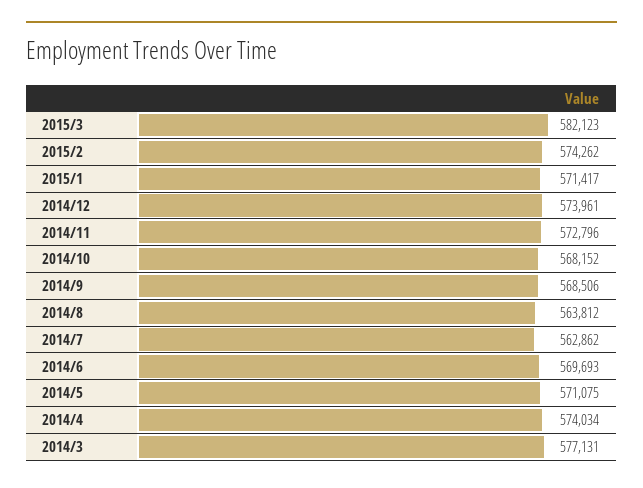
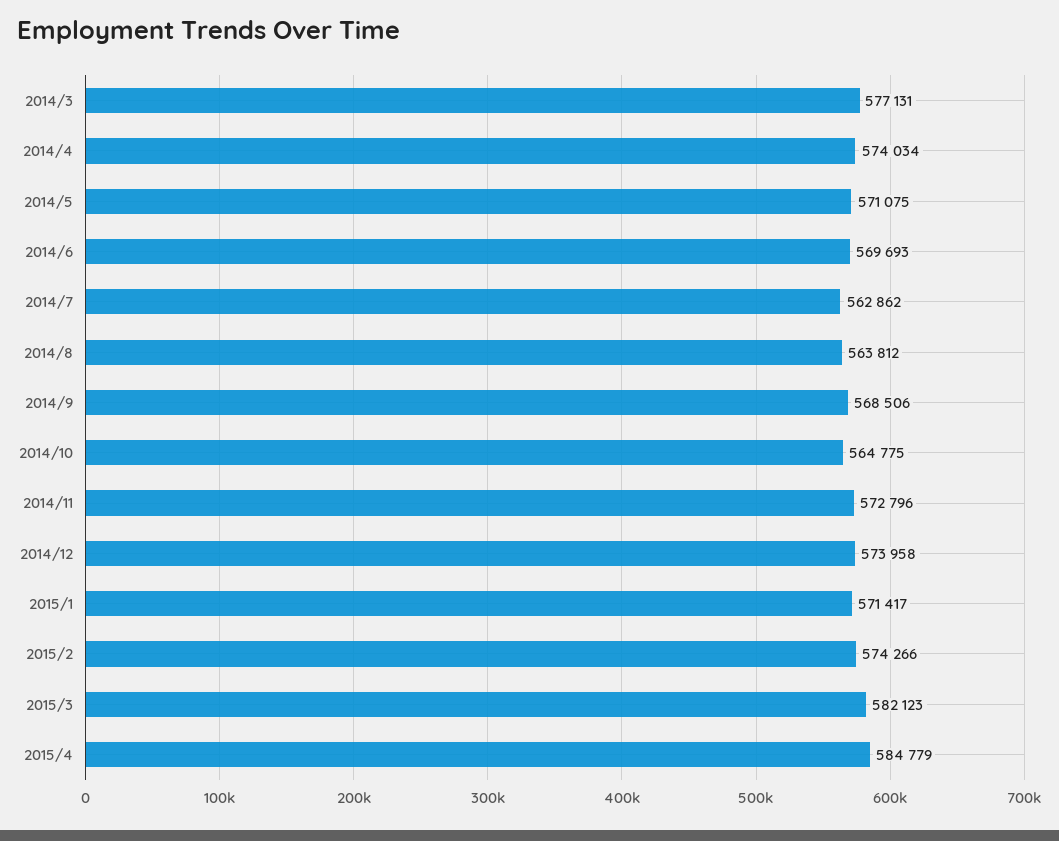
2015/2: 574262 -> 574266
2014/12: 573961 -> 573958
2014/10: 568152 -> 564775
2015/4: none -> 584779

